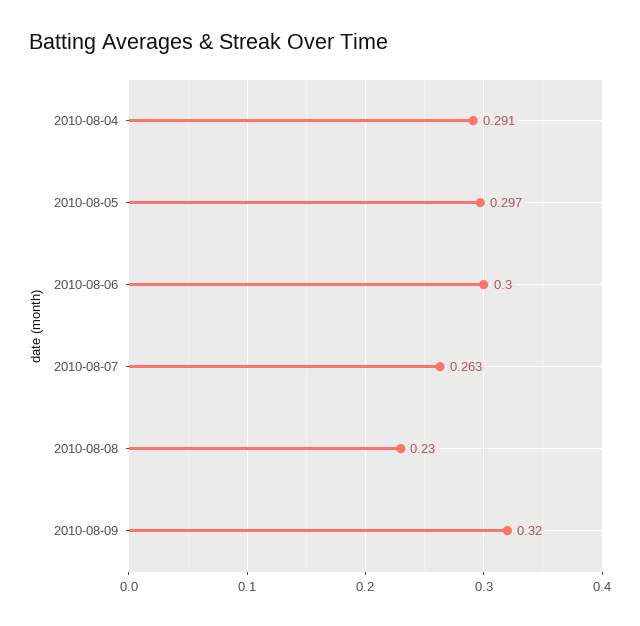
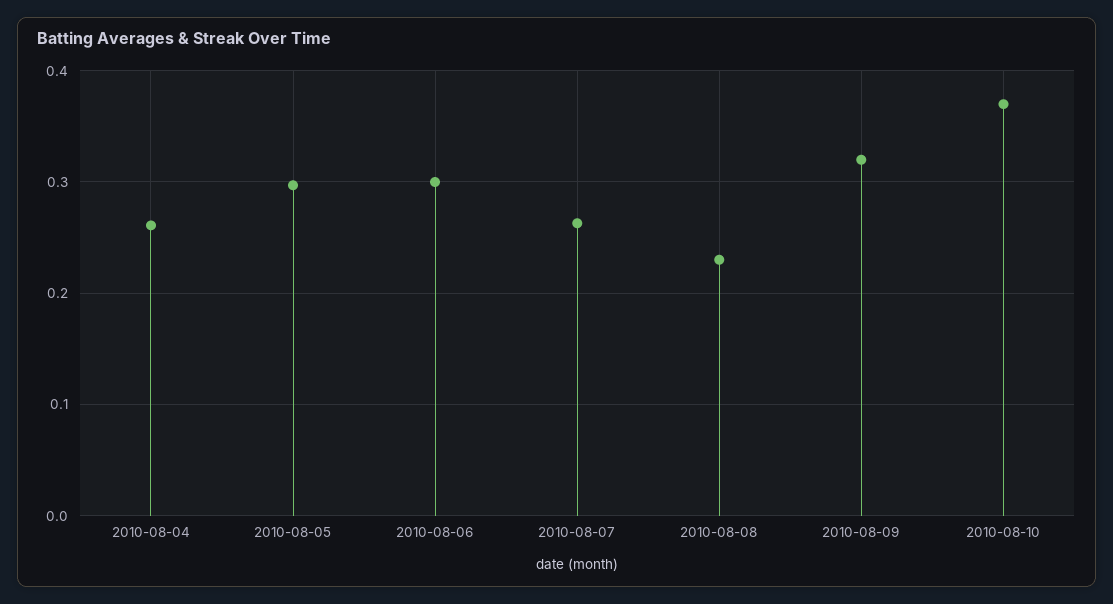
2010-08-04: 0.291 -> 0.26
2010-08-10: none -> 0.37

